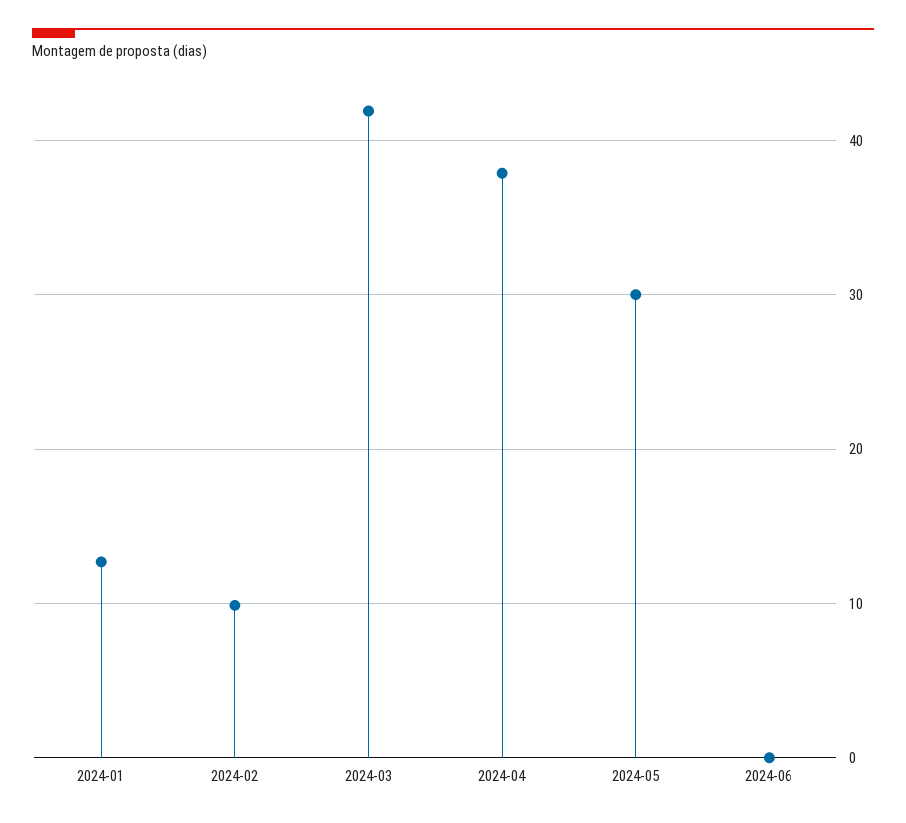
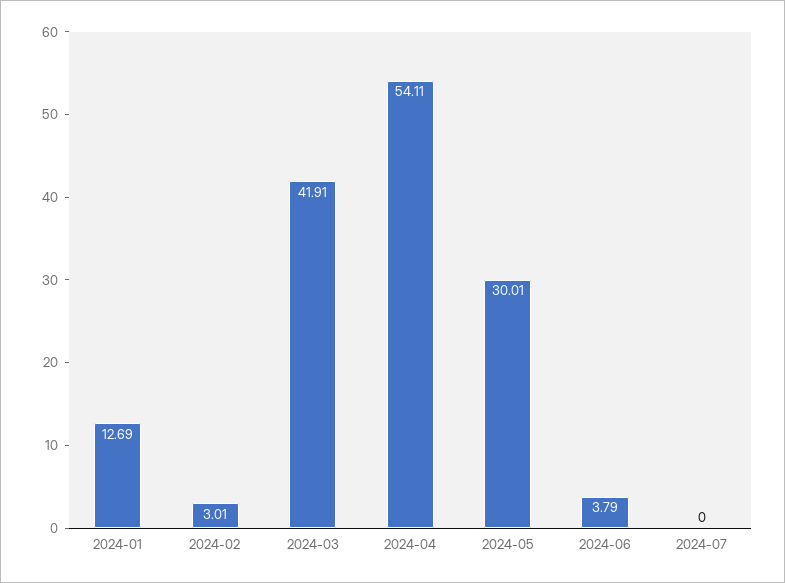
2024-02: 10 -> 3.01
2024-04: 38 -> 54.11
2024-06: 0 -> 3.79
2024-07: none -> 0

